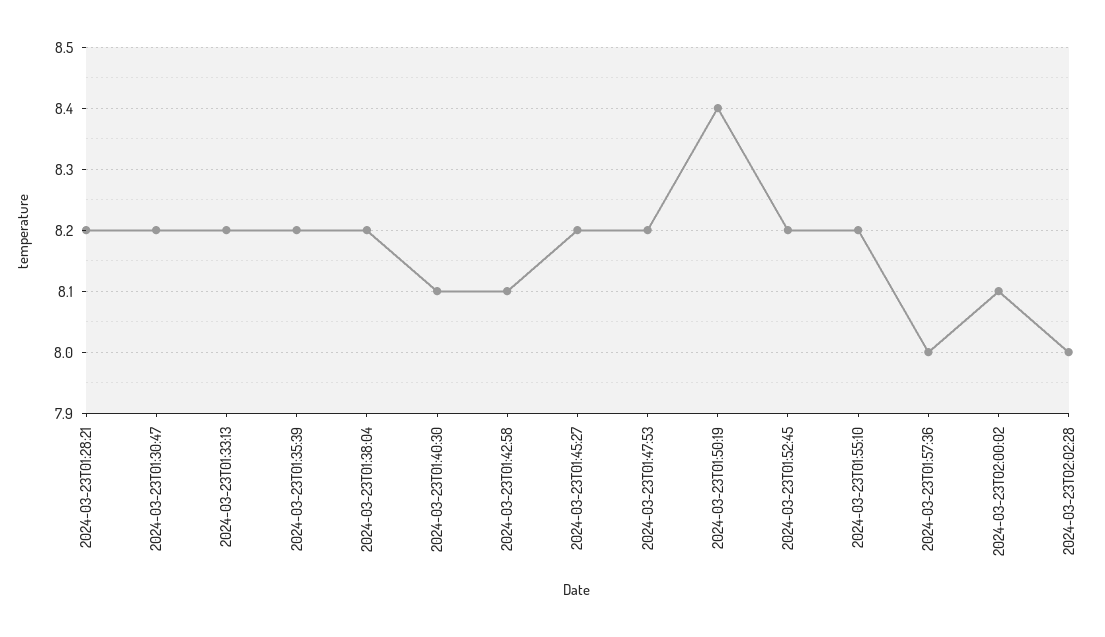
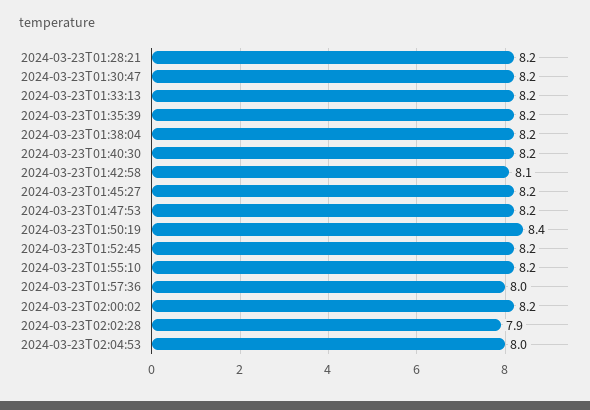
2024-03-23T01:40:30: 8.1 -> 8.2
2024-03-23T02:00:02: 8.1 -> 8.2
2024-03-23T02:02:28: 8 -> 7.9
2024-03-23T02:04:53: none -> 8

